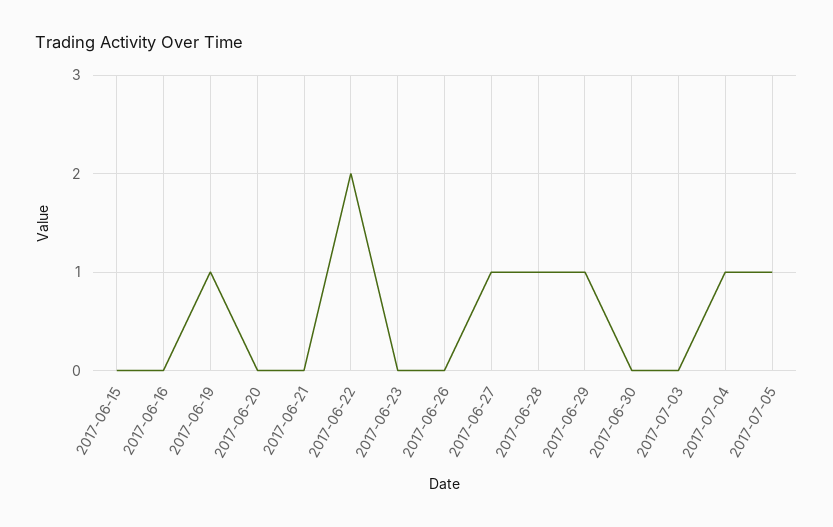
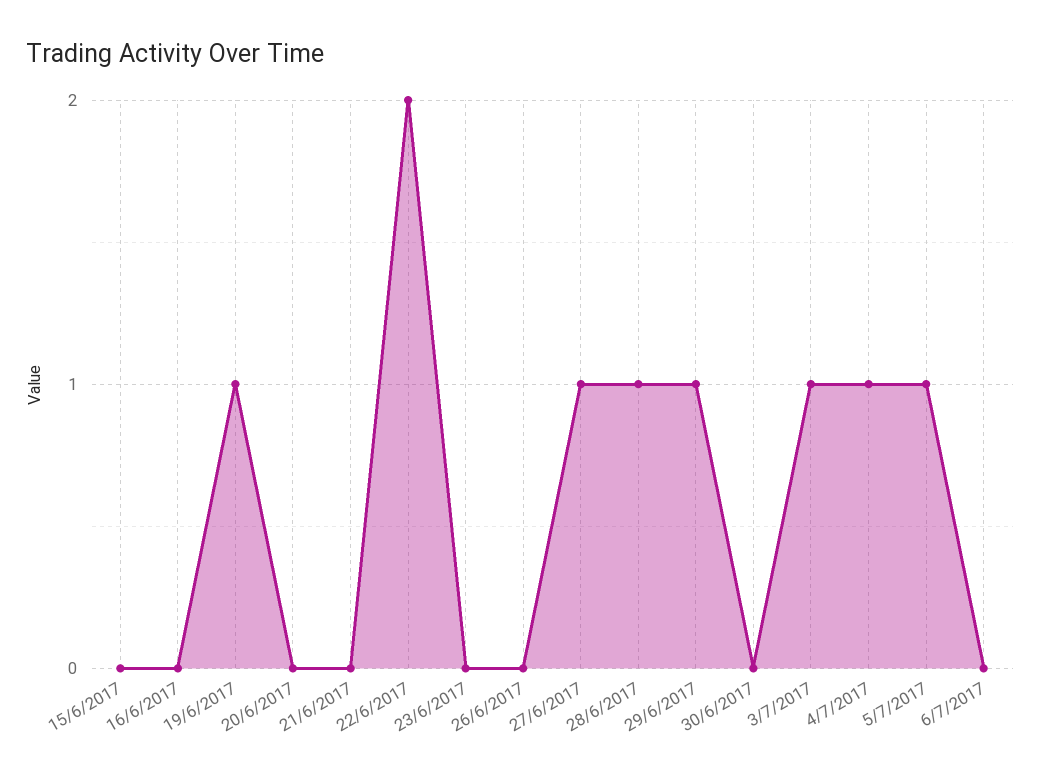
2017-07-03: 0 -> 1
6/7/2017: none -> 0

